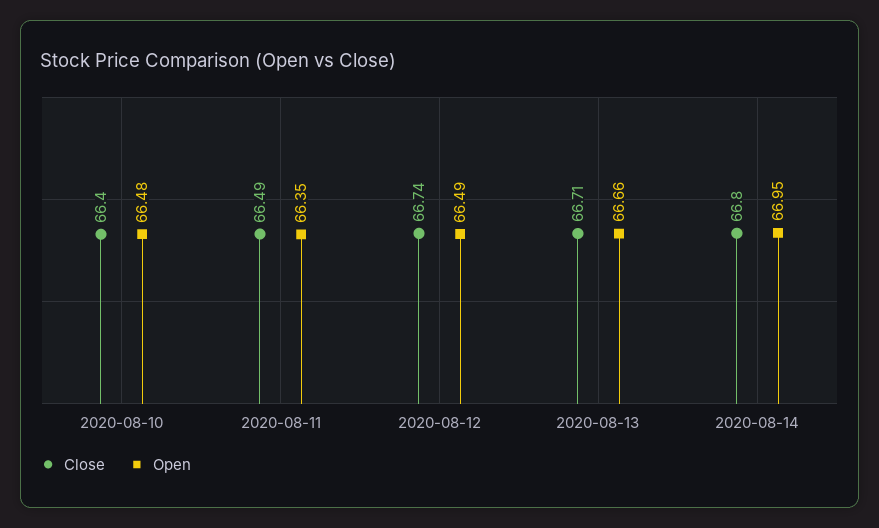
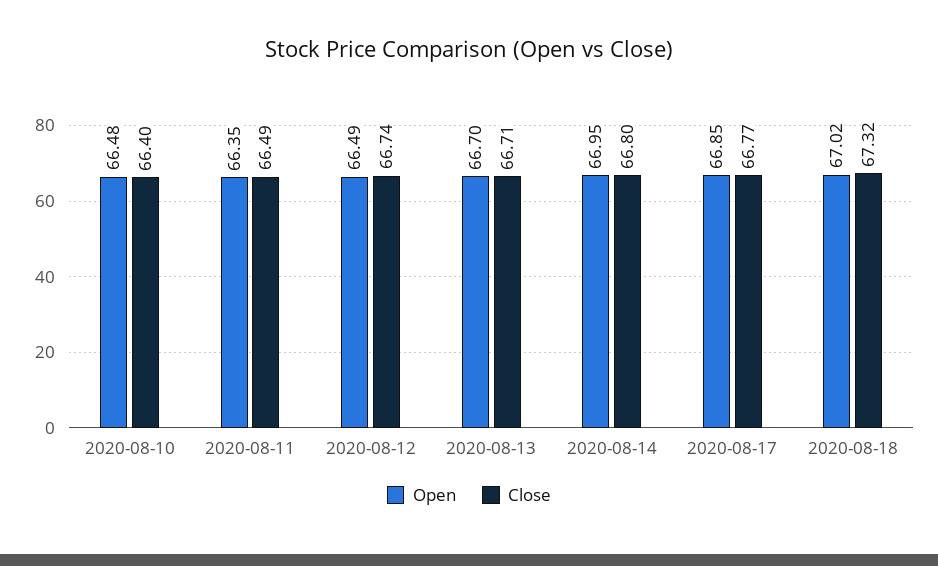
Open, 2020-08-13: 66.66 -> 66.7
Open, 2020-08-17: none -> 66.85
Close, 2020-08-17: none -> 66.77
Open, 2020-08-18: none -> 67.02
Close, 2020-08-18: none -> 67.32

